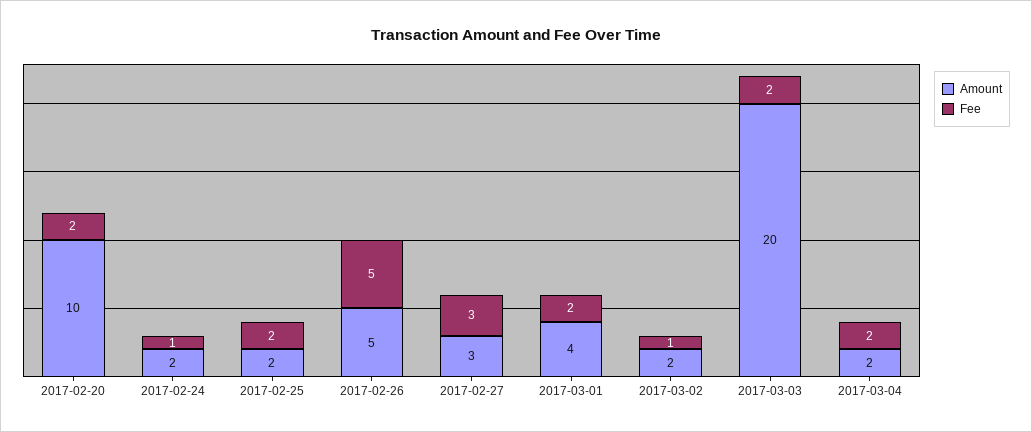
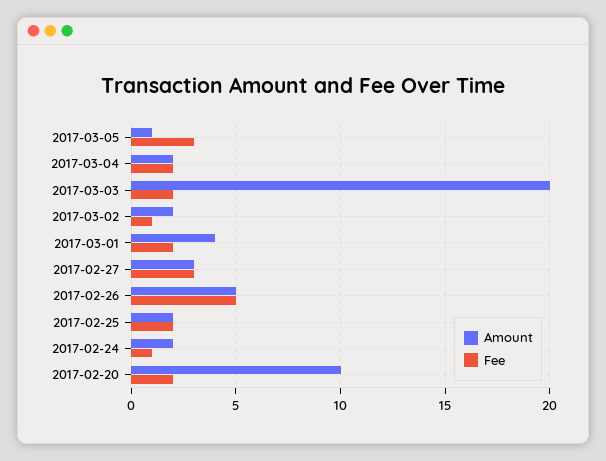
Amount, 2017-03-05: none -> 1
Fee, 2017-03-05: none -> 3

